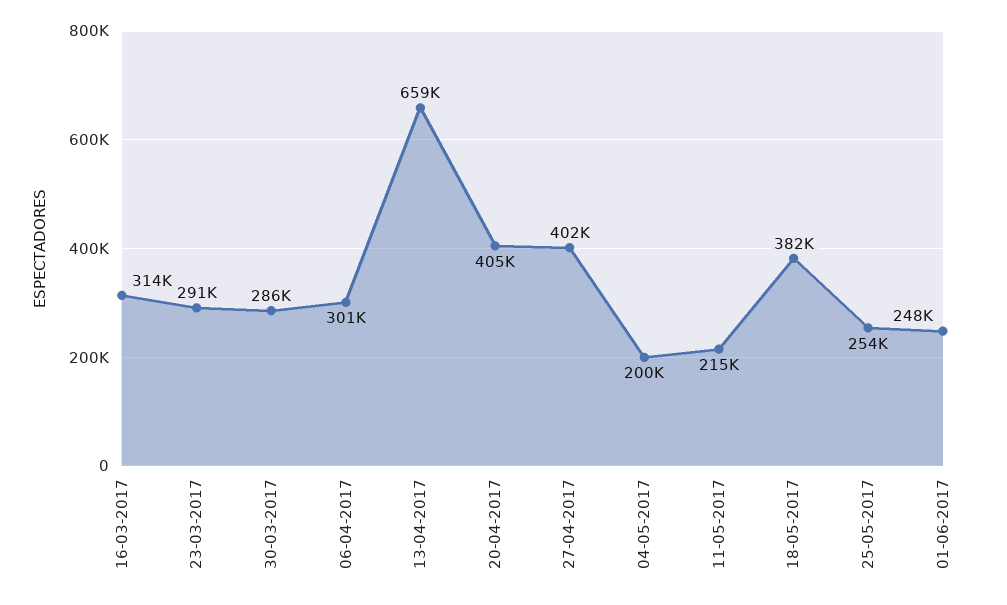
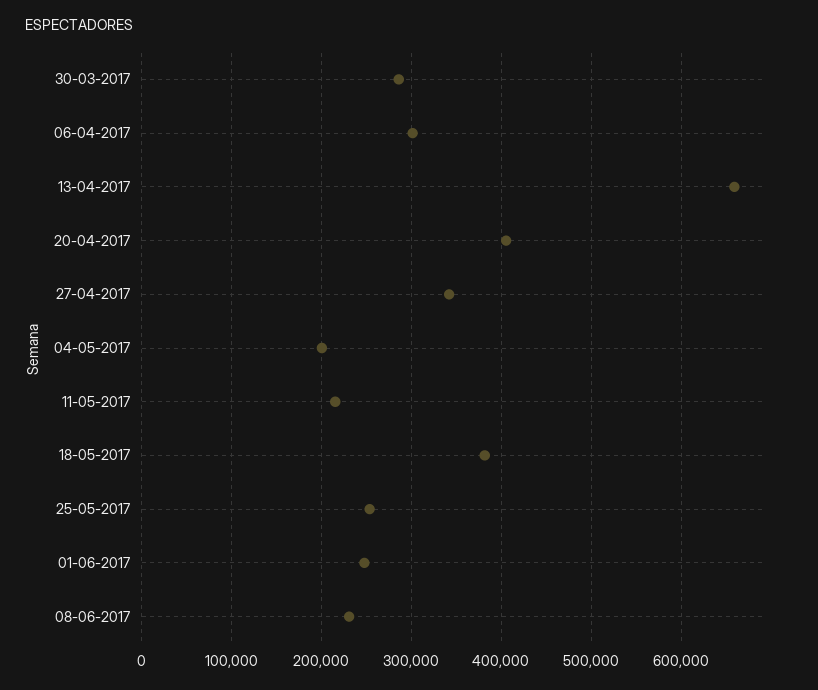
16-03-2017: 314000 -> none
23-03-2017: 291000 -> none
27-04-2017: 402000 -> 340000
08-06-2017: none -> 230000

